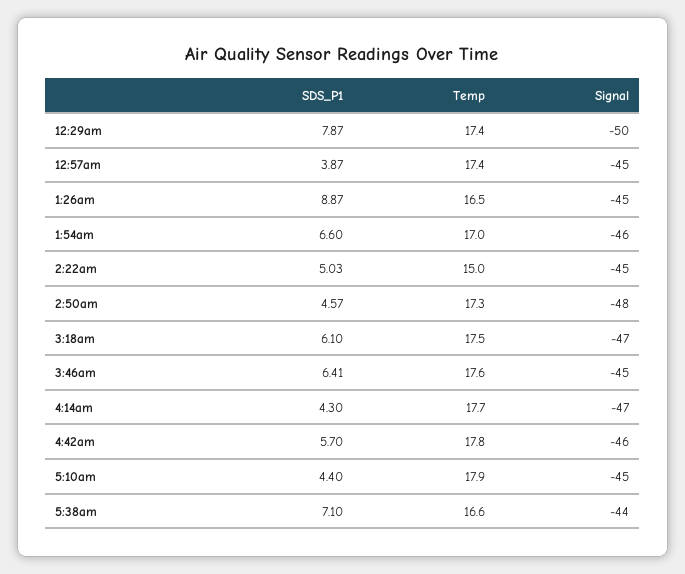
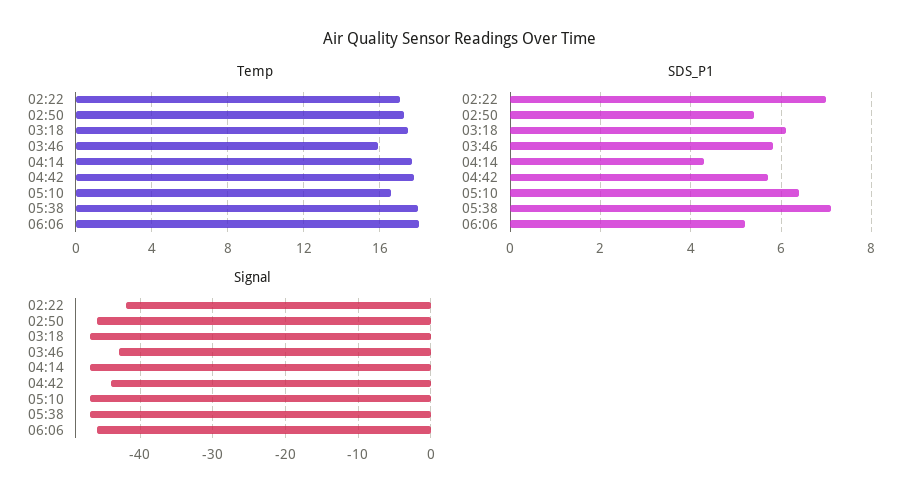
SDS_P1, 12:29am: 7.87 -> none
Temp, 12:29am: 17.4 -> none
Signal, 12:29am: -50 -> none
SDS_P1, 12:57am: 3.87 -> none
Temp, 12:57am: 17.4 -> none
Signal, 12:57am: -45 -> none
SDS_P1, 1:26am: 8.87 -> none
Temp, 1:26am: 16.5 -> none
Signal, 1:26am: -45 -> none
SDS_P1, 1:54am: 6.6 -> none
Temp, 1:54am: 17 -> none
Signal, 1:54am: -46 -> none
SDS_P1, 2:22am: 5.03 -> 7
Temp, 2:22am: 15 -> 17
Signal, 2:22am: -45 -> -42
SDS_P1, 2:50am: 4.57 -> 5.4
Signal, 2:50am: -48 -> -46
SDS_P1, 3:46am: 6.41 -> 5.8
Temp, 3:46am: 17.6 -> 16
Signal, 3:46am: -45 -> -43
Signal, 4:42am: -46 -> -44
SDS_P1, 5:10am: 4.4 -> 6.4
Temp, 5:10am: 17.9 -> 16.5
Signal, 5:10am: -45 -> -47
Temp, 5:38am: 16.6 -> 18
Signal, 5:38am: -44 -> -47
Temp, 06:06: none -> 18
SDS_P1, 06:06: none -> 5.2
Signal, 06:06: none -> -46

